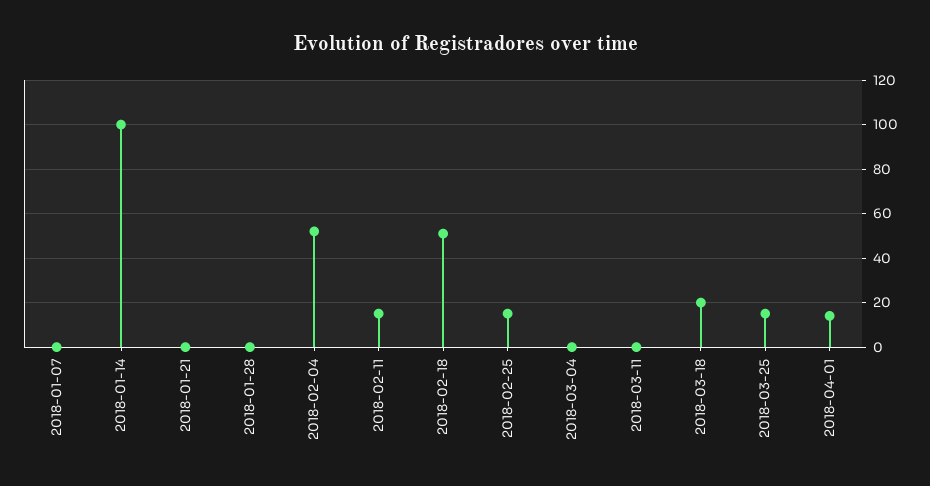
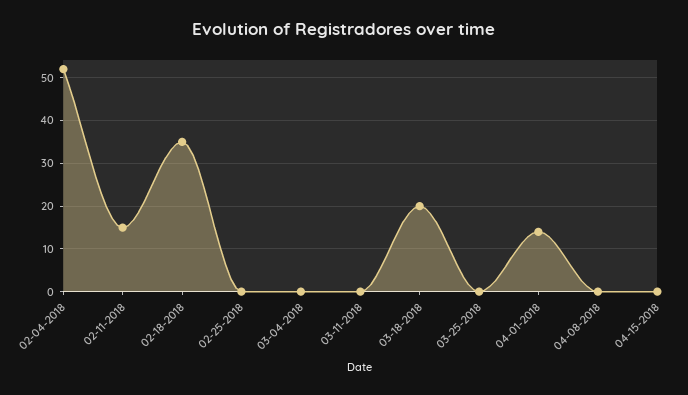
2018-01-07: 0 -> none
2018-01-14: 100 -> none
2018-01-21: 0 -> none
2018-01-28: 0 -> none
2018-02-18: 50 -> 35
2018-02-25: 15 -> 0
2018-03-25: 15 -> 0
04-08-2018: none -> 0
04-15-2018: none -> 0

